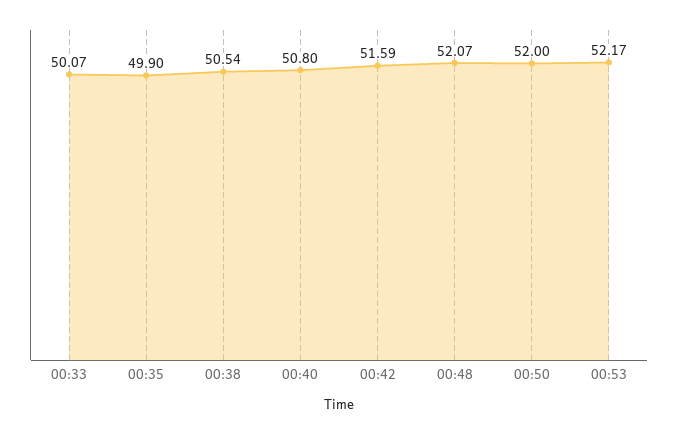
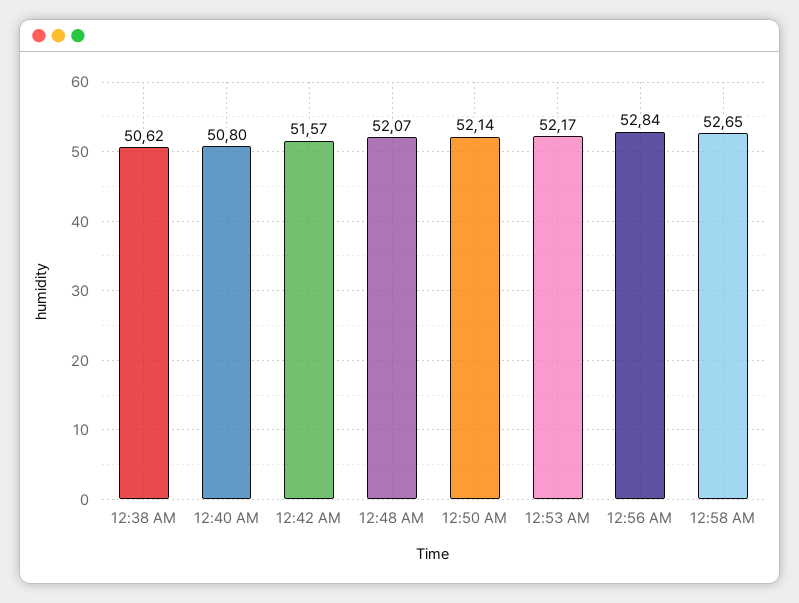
00:33: 50.07 -> none
00:35: 49.9 -> none
00:38: 50.54 -> 50.62
00:42: 51.59 -> 51.57
00:50: 52 -> 52.14
12:56 AM: none -> 52.84
12:58 AM: none -> 52.65

